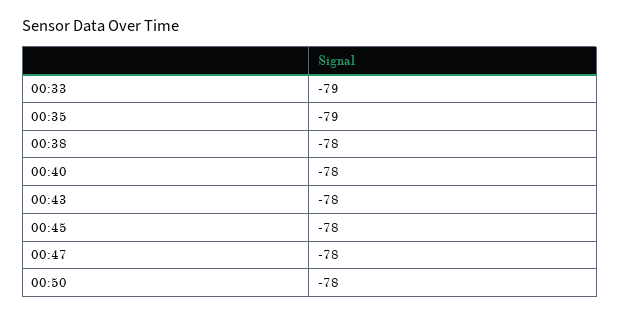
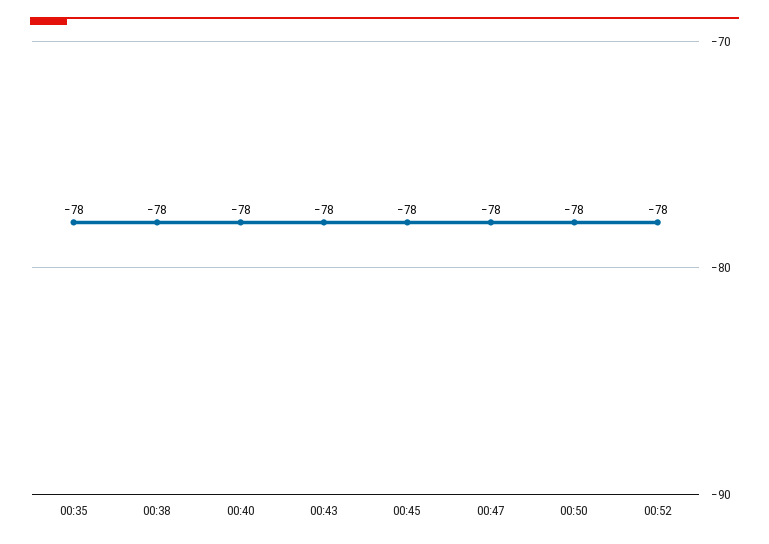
00:33: -79 -> none
00:35: -79 -> -78
00:52: none -> -78

